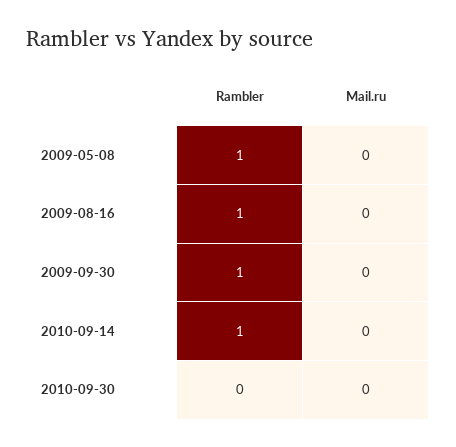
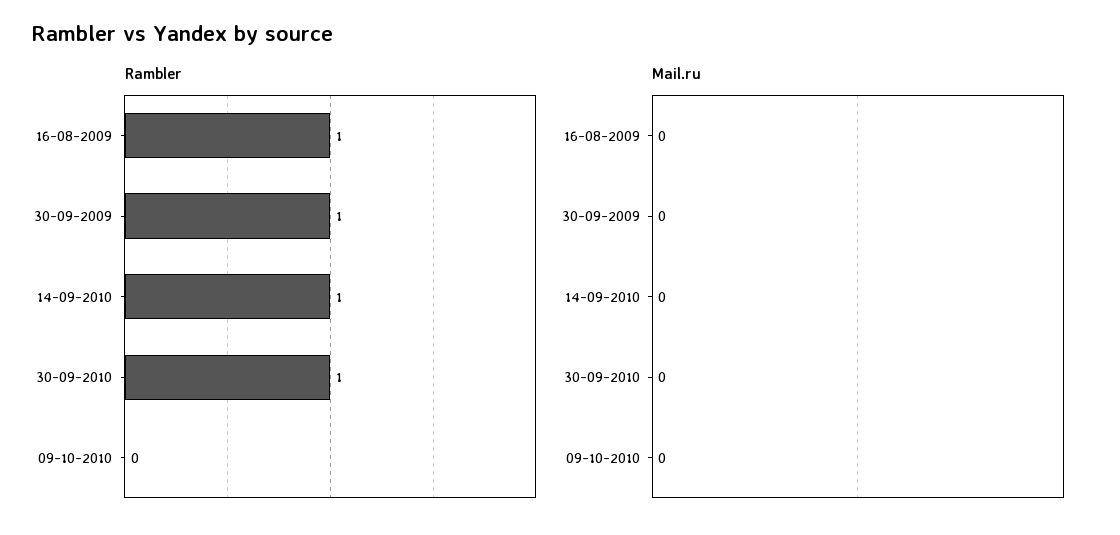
Rambler, 2009-05-08: 1 -> none
Mail.ru, 2009-05-08: 0 -> none
Rambler, 2010-09-30: 0 -> 1
Rambler, 09-10-2010: none -> 0
Mail.ru, 09-10-2010: none -> 0

